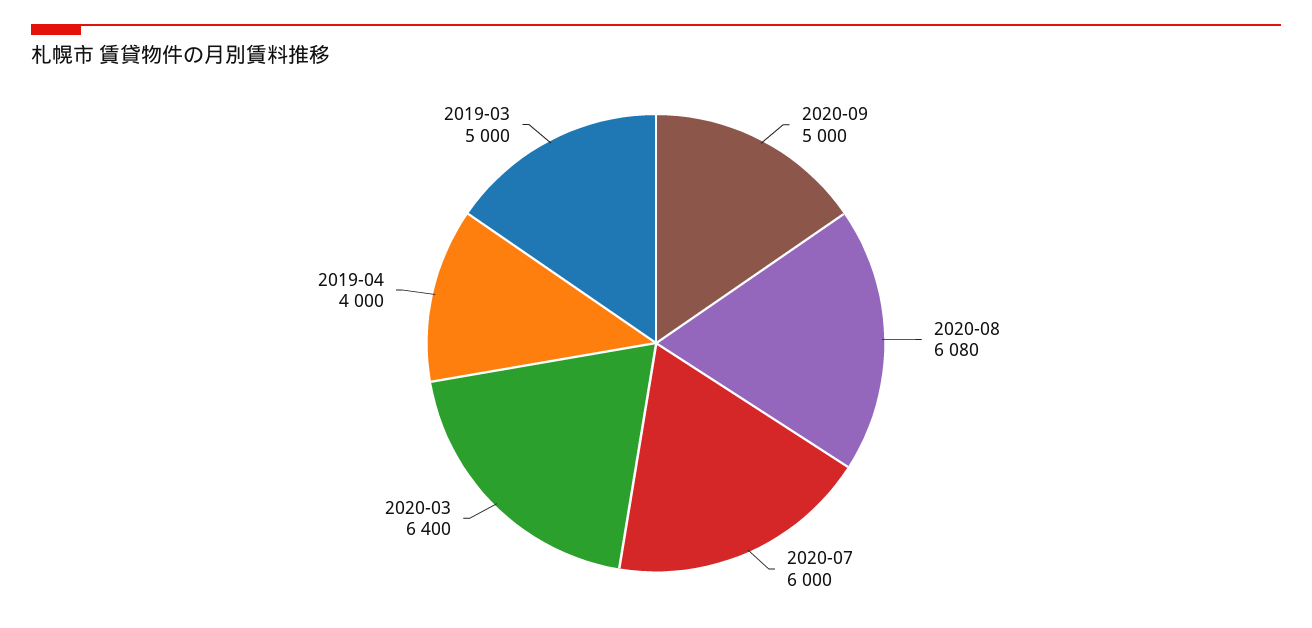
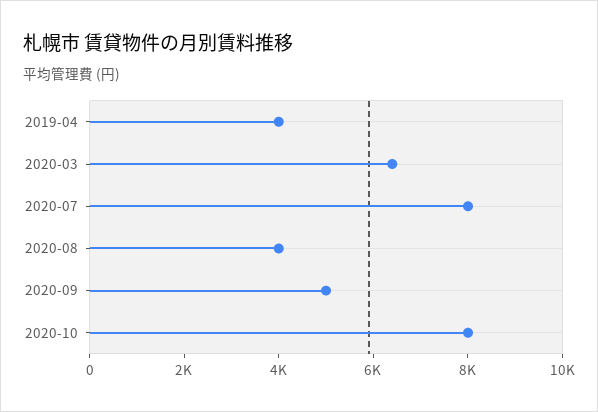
2020-08: 6080 -> 4000
2020-07: 6000 -> 8000
2019-03: 5000 -> none
2020-10: none -> 8000

